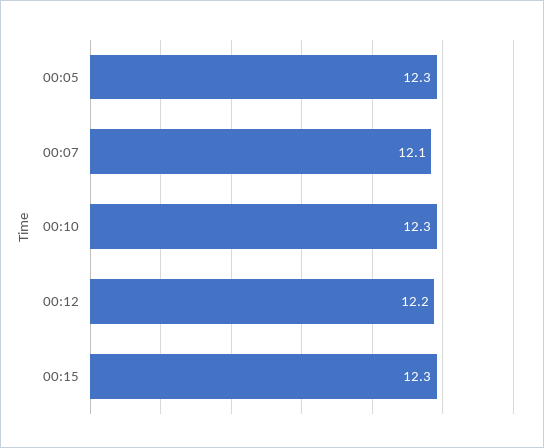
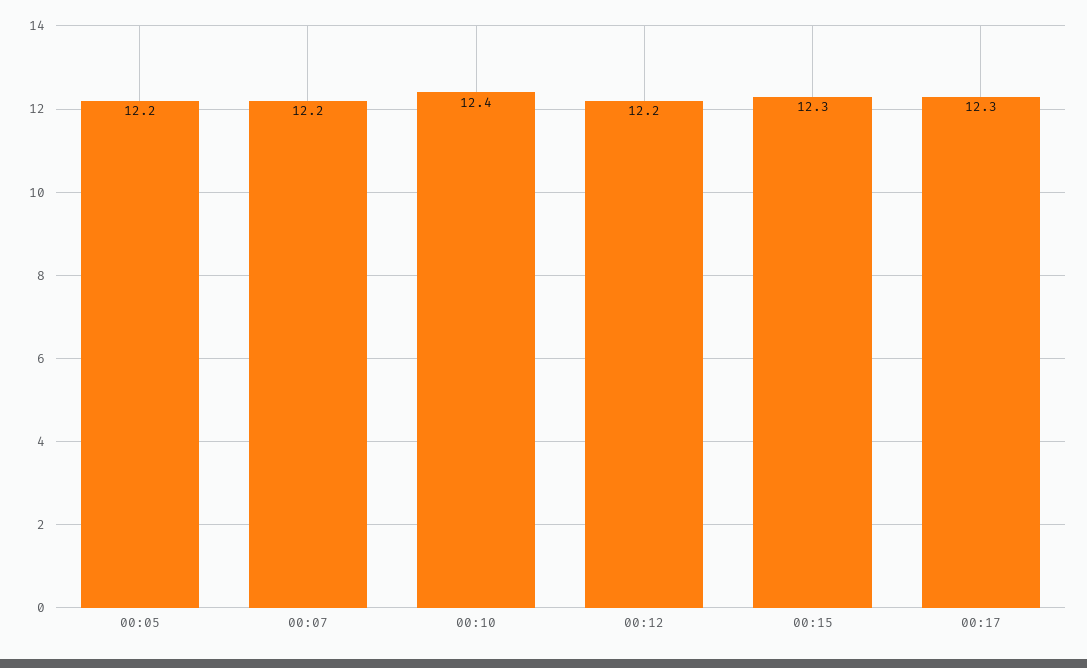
00:05: 12.3 -> 12.2
00:07: 12.1 -> 12.2
00:10: 12.3 -> 12.4
00:17: none -> 12.3

